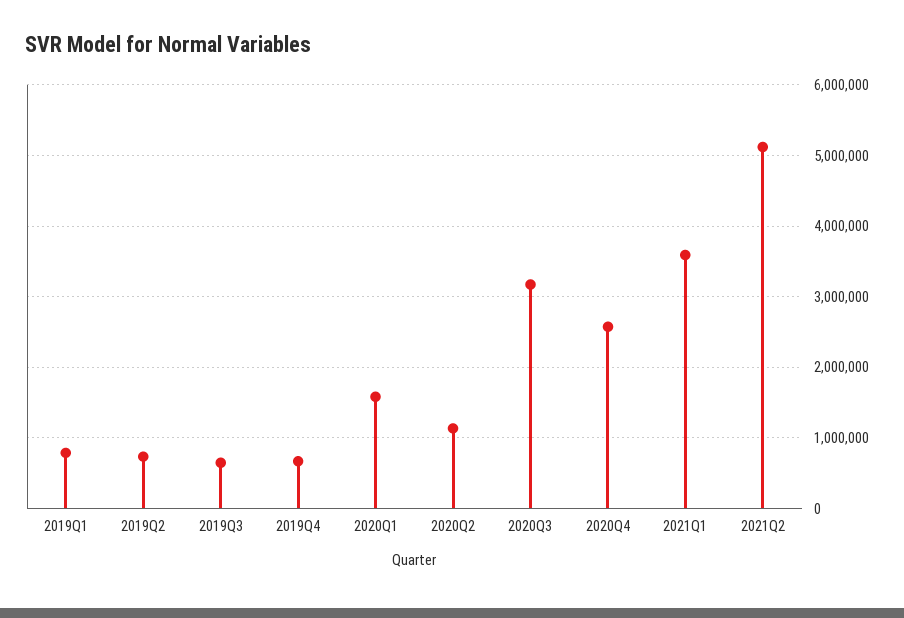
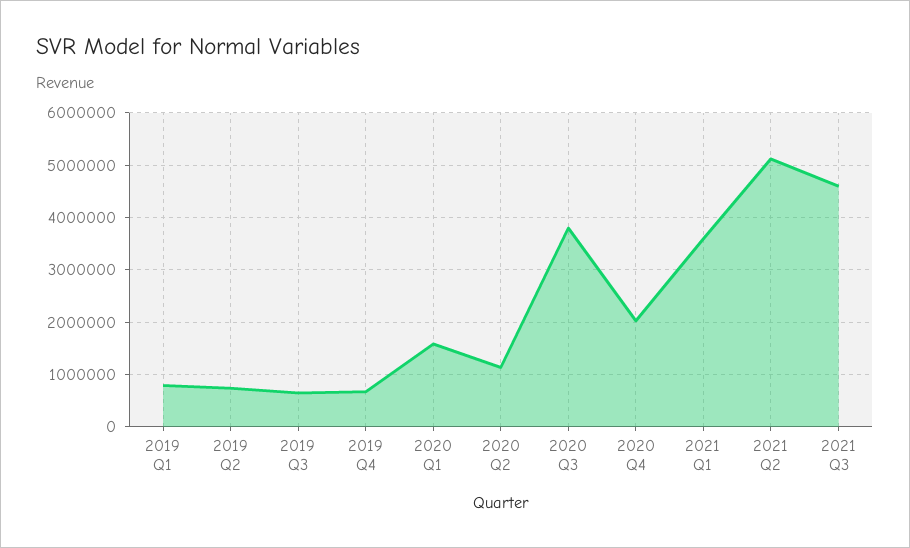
2020Q3: 3200000 -> 3800000
2020Q4: 2600000 -> 2000000
2021 Q3: none -> 4600000

